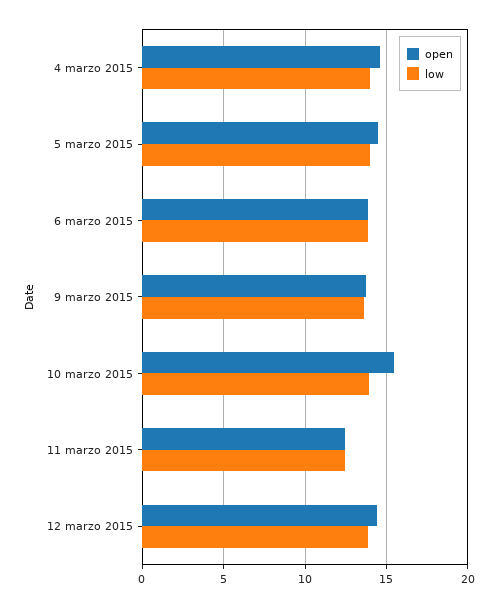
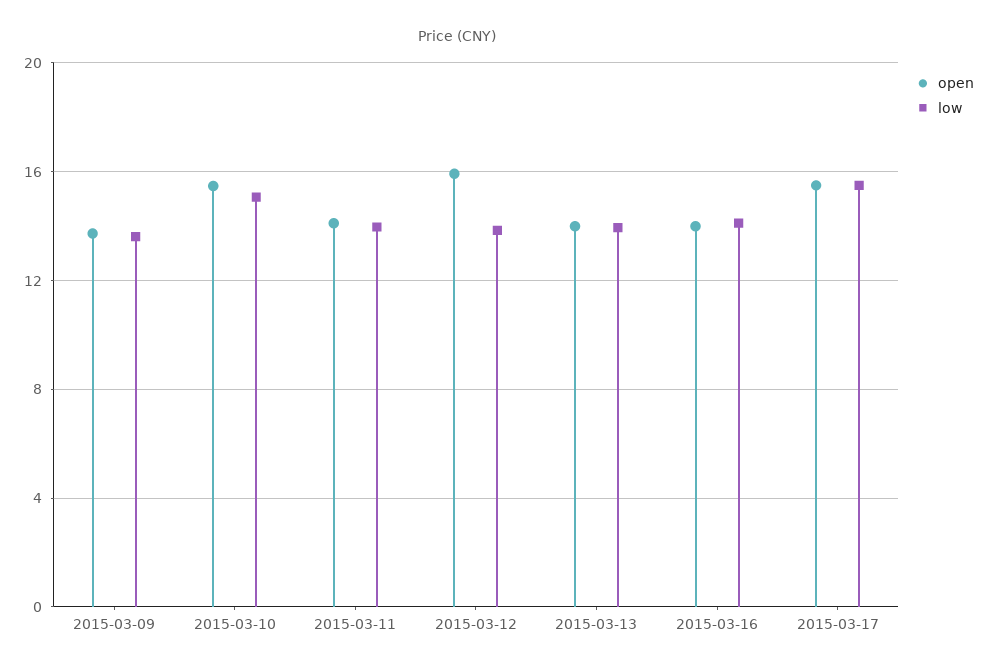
open, 4 marzo 2015: 14.5 -> none
low, 4 marzo 2015: 14 -> none
open, 5 marzo 2015: 14.5 -> none
low, 5 marzo 2015: 14 -> none
open, 6 marzo 2015: 14 -> none
low, 6 marzo 2015: 14 -> none
low, 10 marzo 2015: 14 -> 15
open, 11 marzo 2015: 12.5 -> 14
low, 11 marzo 2015: 12.5 -> 14
open, 12 marzo 2015: 14.5 -> 16
open, 2015-03-13: none -> 14
low, 2015-03-13: none -> 14
open, 2015-03-16: none -> 14
low, 2015-03-16: none -> 14
open, 2015-03-17: none -> 15.5
low, 2015-03-17: none -> 15.5

